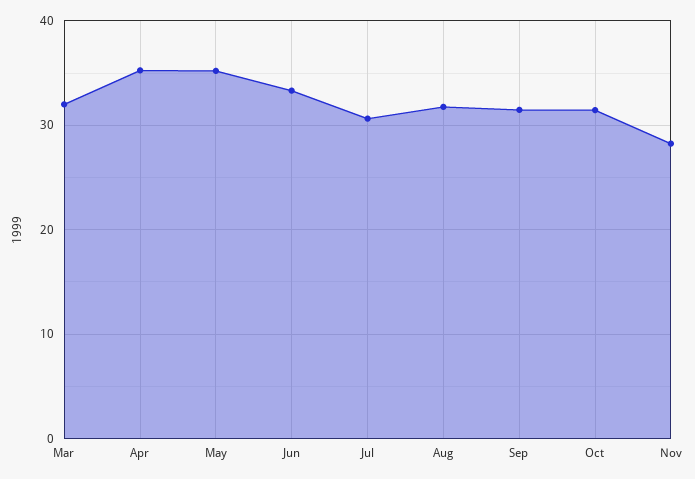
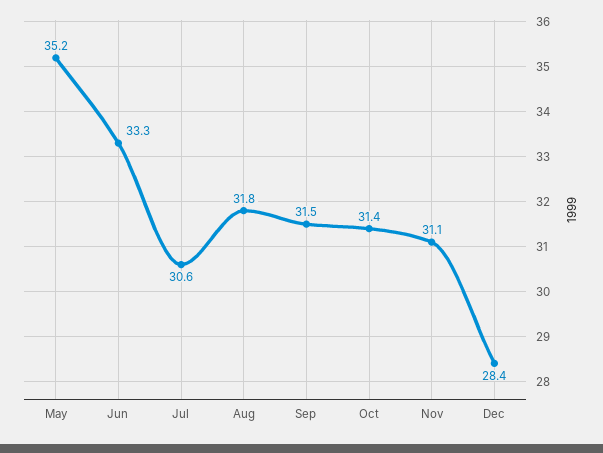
Mar: 32 -> none
Apr: 35 -> none
Nov: 28 -> 31.1
Dec: none -> 28.4

